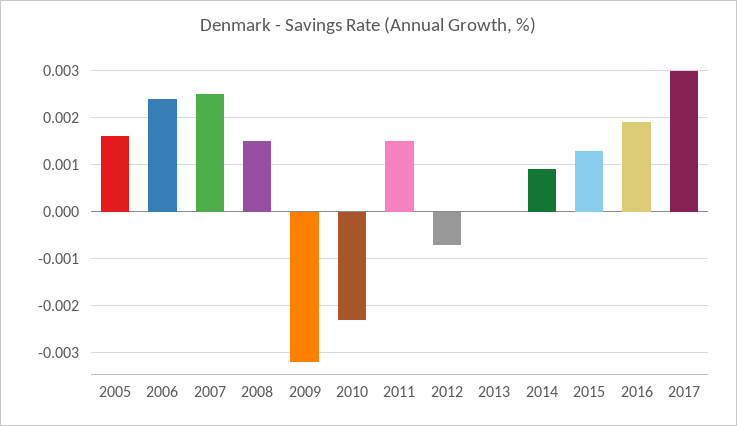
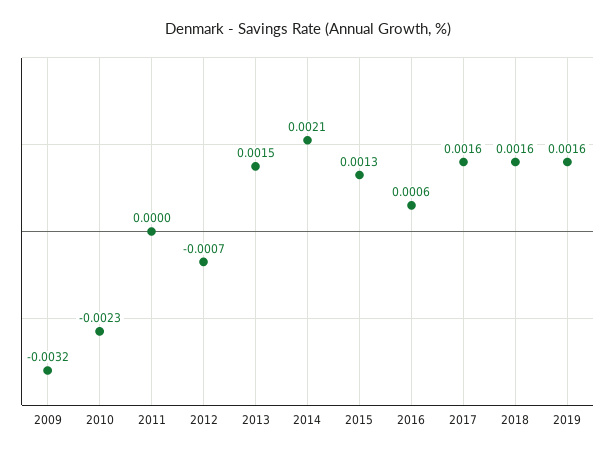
2005: 0.0015 -> none
2006: 0.0025 -> none
2007: 0.0025 -> none
2008: 0.0015 -> none
2011: 0.0015 -> 0
2013: 0 -> 0.0015
2014: 0.001 -> 0.0021
2016: 0.002 -> 0.0006
2017: 0.003 -> 0.0016
2018: none -> 0.0016
2019: none -> 0.0016

